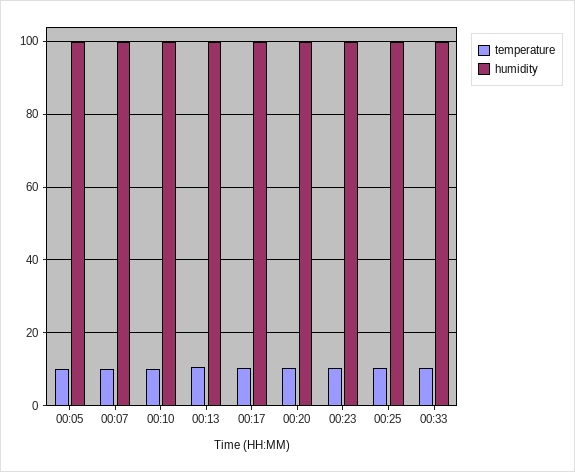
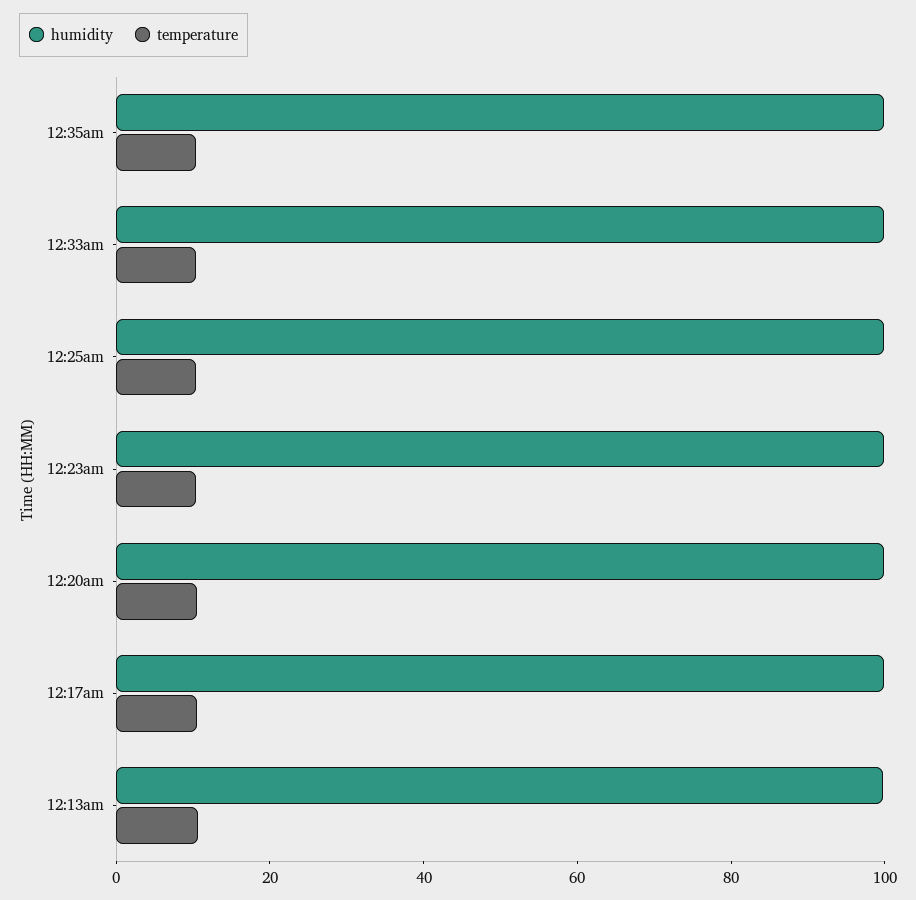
temperature, 00:05: 10 -> none
humidity, 00:05: 100 -> none
temperature, 00:07: 10 -> none
humidity, 00:07: 100 -> none
temperature, 00:10: 10 -> none
humidity, 00:10: 100 -> none
humidity, 12:35am: none -> 100
temperature, 12:35am: none -> 10

